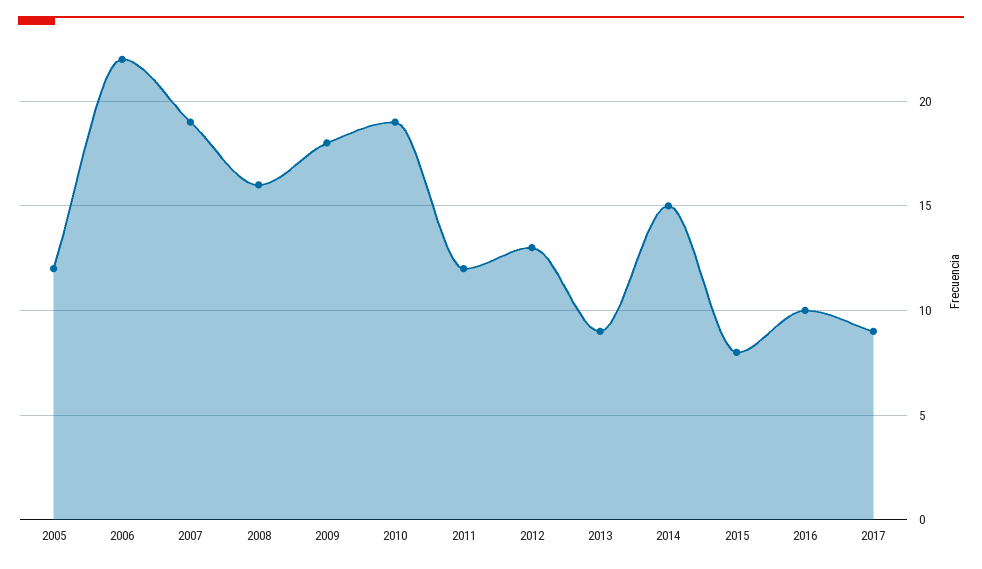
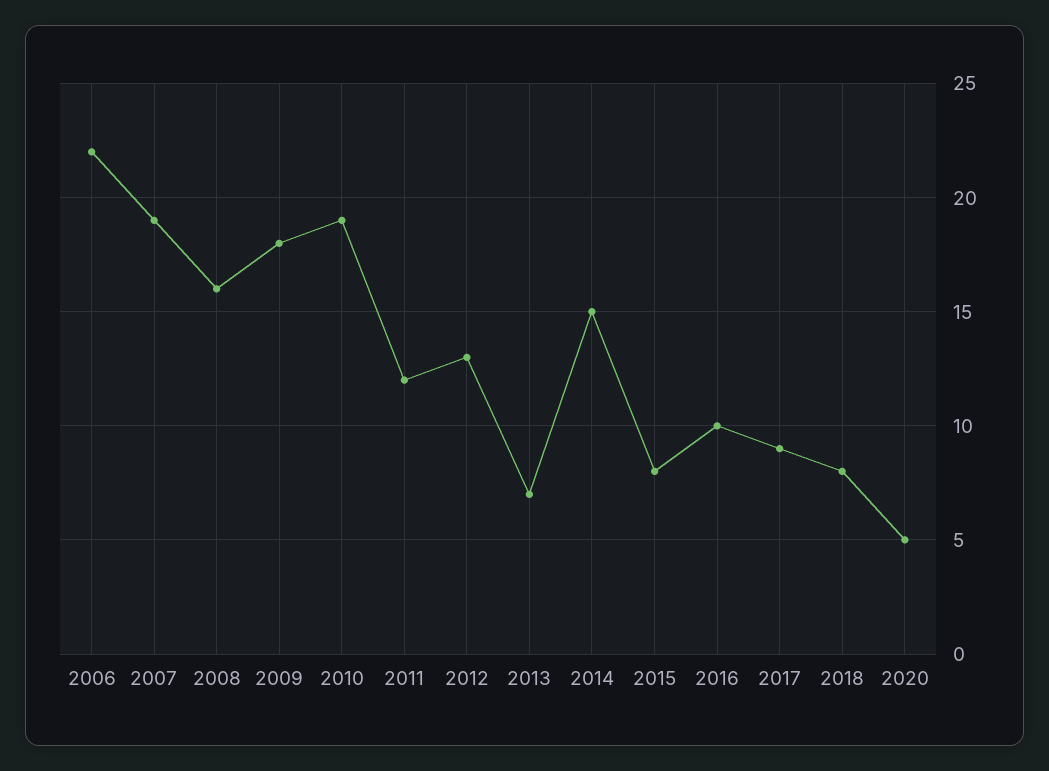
2005: 12 -> none
2013: 9 -> 7
2018: none -> 8
2020: none -> 5

